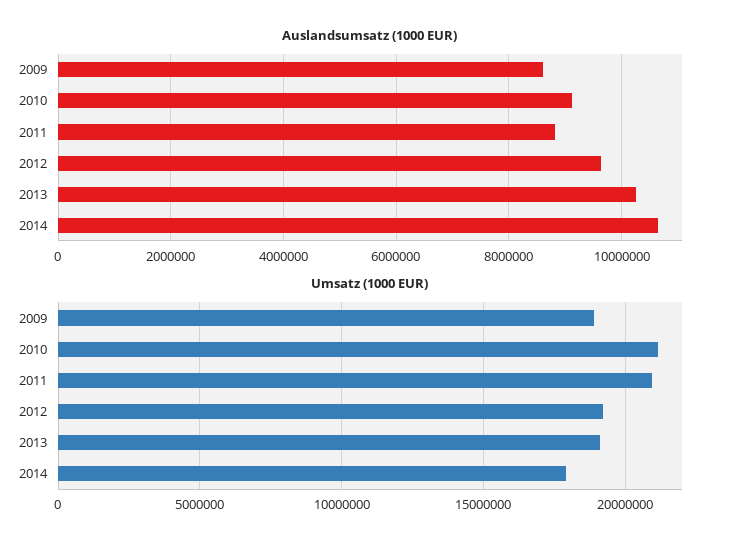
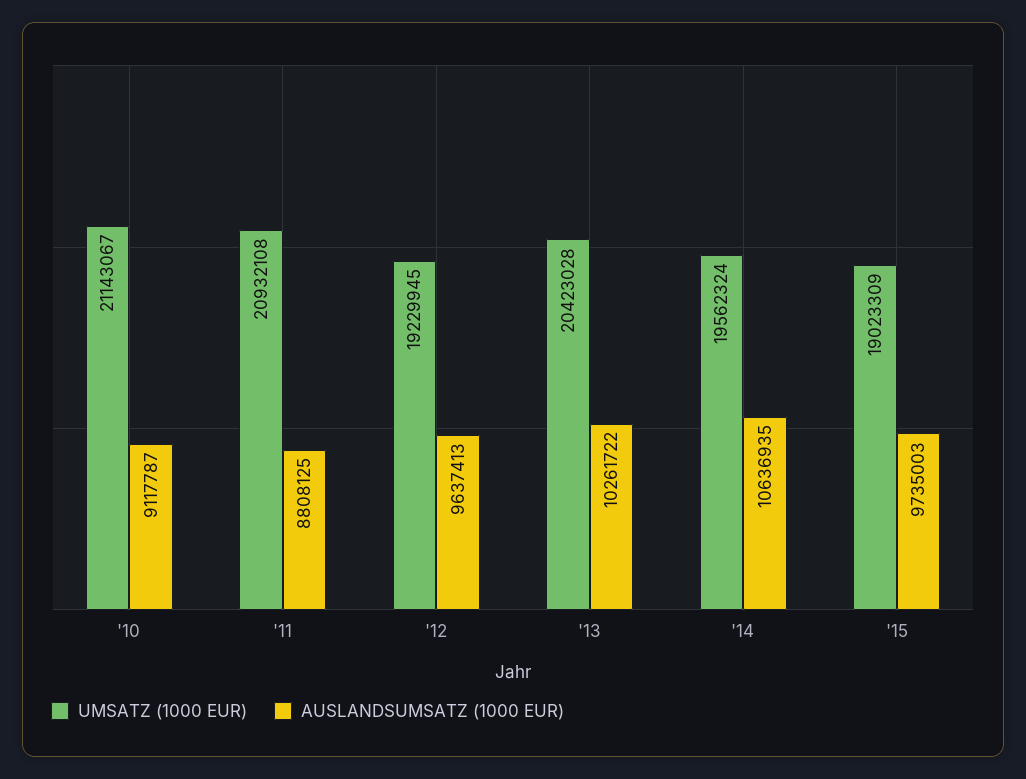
Auslandsumsatz (1000 EUR), 2009: 8600000 -> none
Umsatz (1000 EUR), 2009: 19000000 -> none
Umsatz (1000 EUR), 2013: 19000000 -> 20423028
Umsatz (1000 EUR), 2014: 18000000 -> 19562324
Umsatz (1000 EUR), '15: none -> 19023309
Auslandsumsatz (1000 EUR), '15: none -> 9735003

